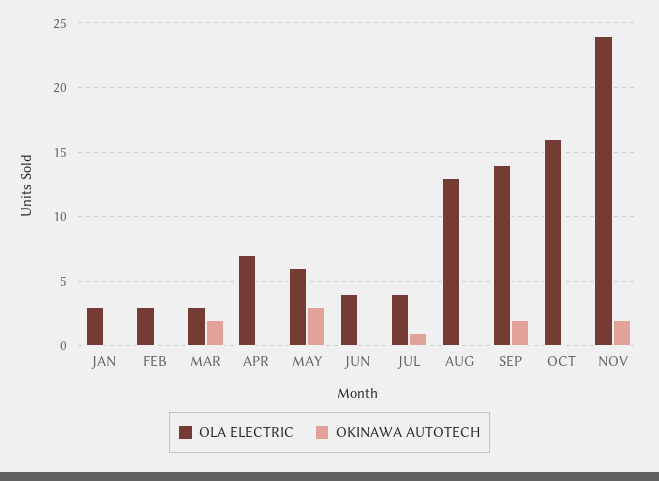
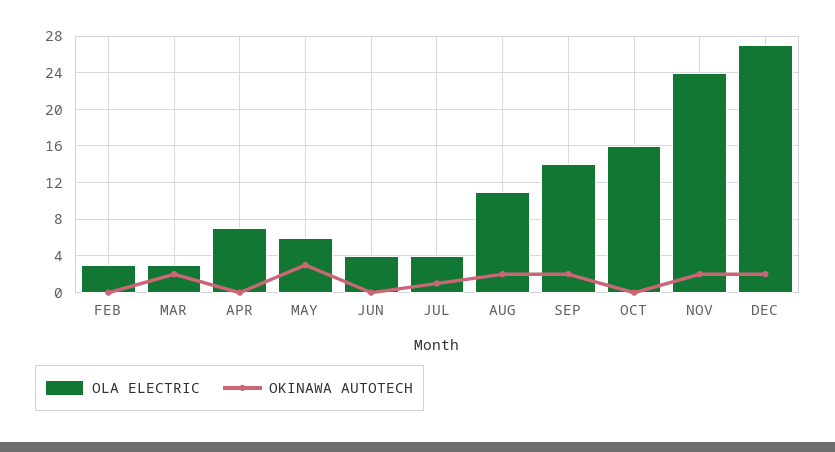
OLA ELECTRIC, JAN: 3 -> none
OKINAWA AUTOTECH, JAN: 0 -> none
OLA ELECTRIC, AUG: 13 -> 11
OKINAWA AUTOTECH, AUG: 0 -> 2
OLA ELECTRIC, DEC: none -> 27
OKINAWA AUTOTECH, DEC: none -> 2

